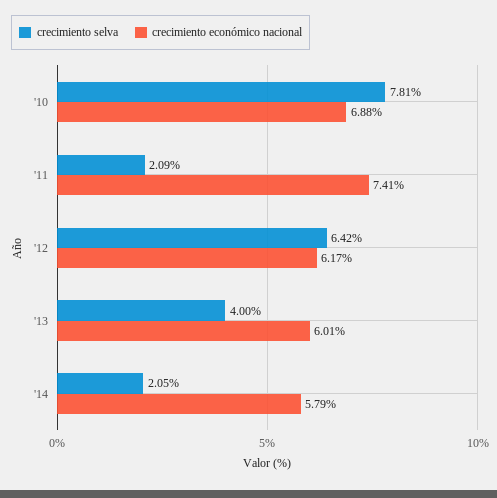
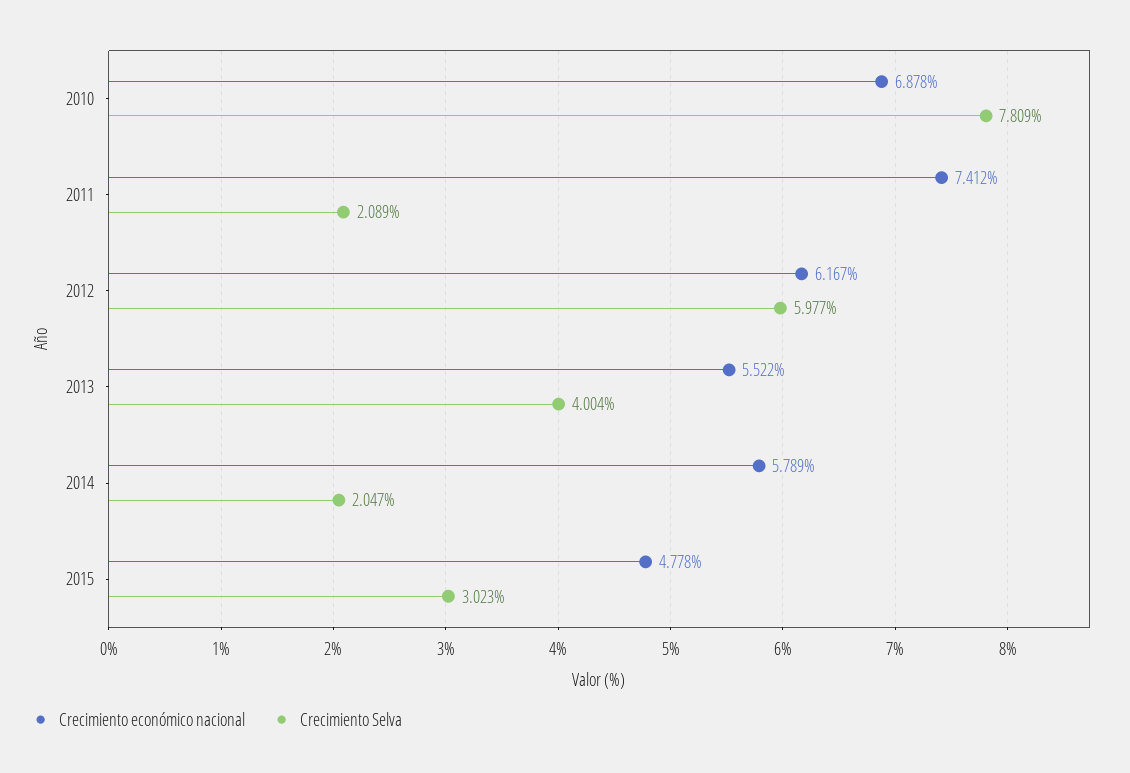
crecimiento selva, '12: 6.42 -> 5.977
crecimiento económico nacional, '13: 6.01 -> 5.522
crecimiento económico nacional, 2015: none -> 4.778
crecimiento selva, 2015: none -> 3.023

